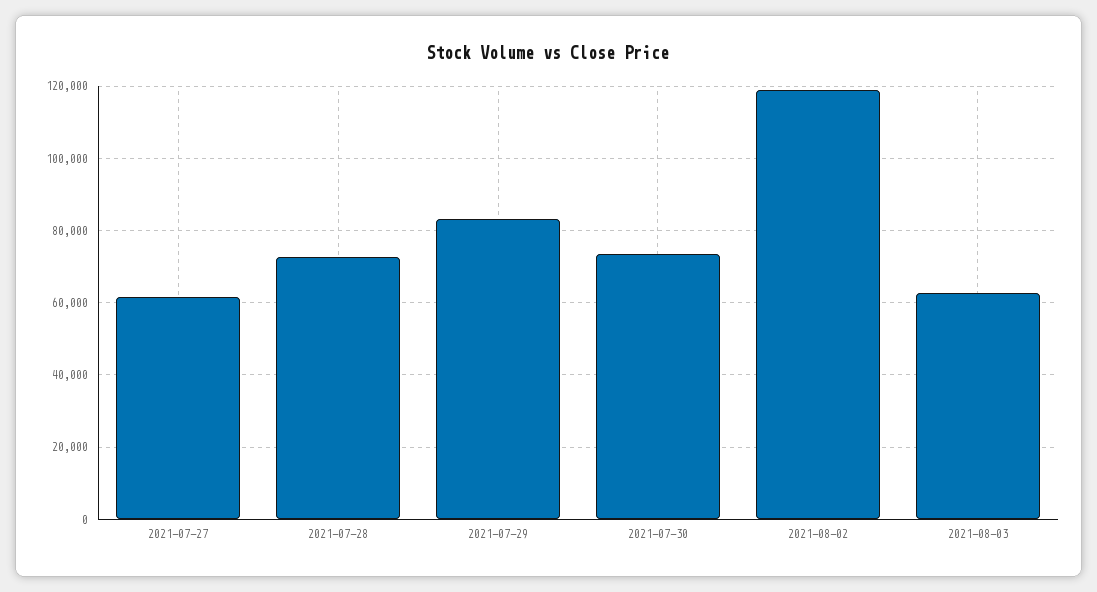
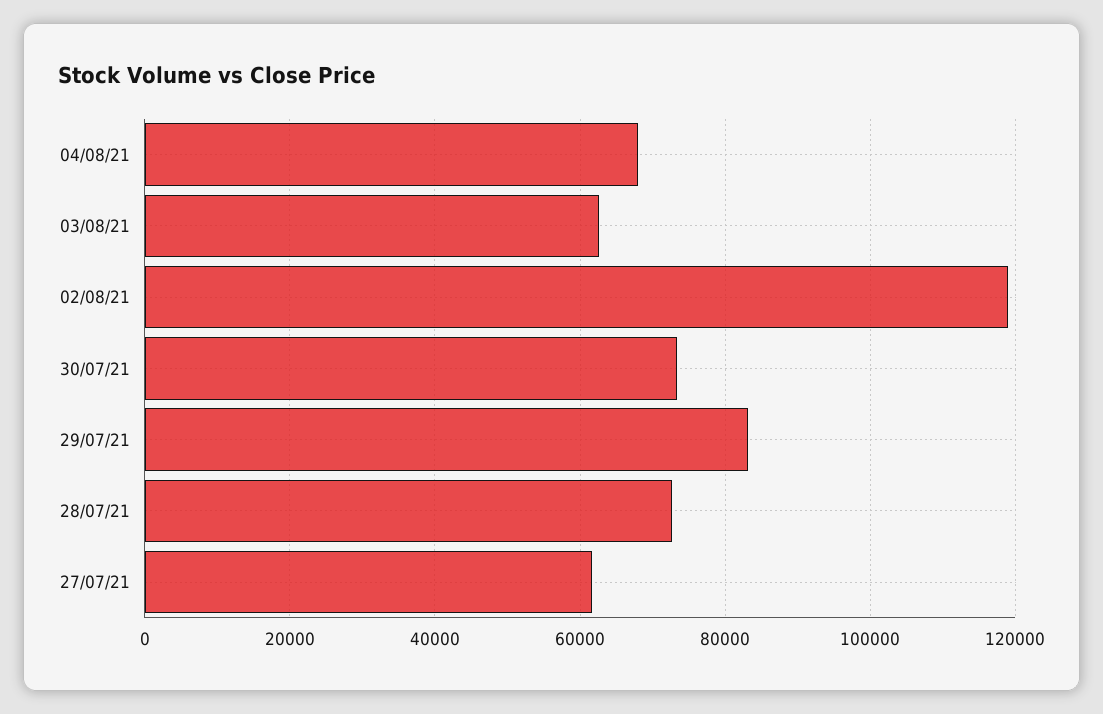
04/08/21: none -> 68000

